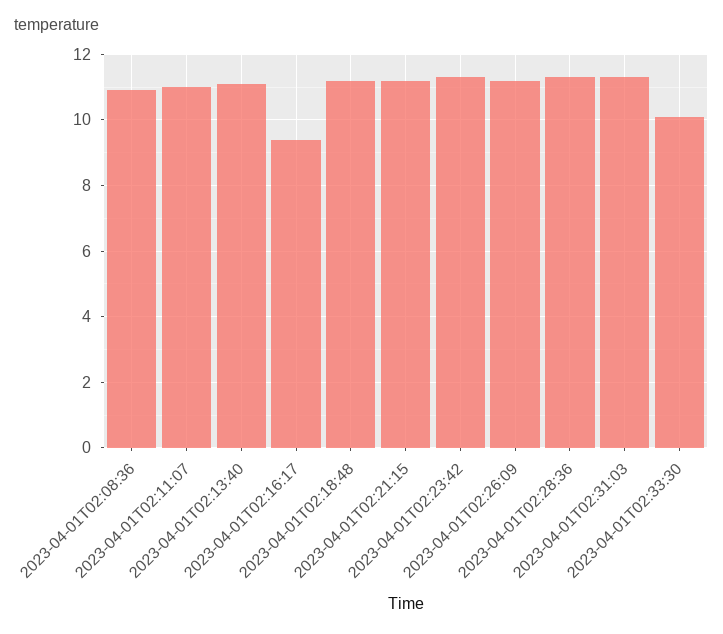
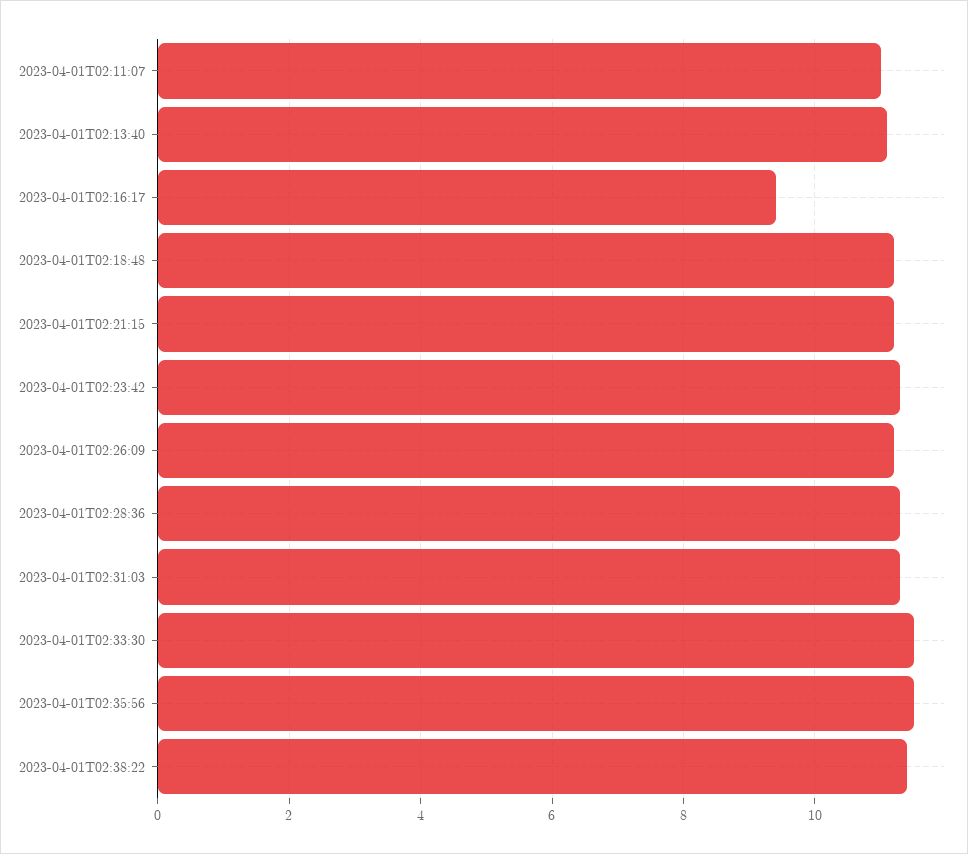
2023-04-01T02:08:36: 11 -> none
2023-04-01T02:33:30: 10 -> 11.5
2023-04-01T02:35:56: none -> 11.5
2023-04-01T02:38:22: none -> 11.5

